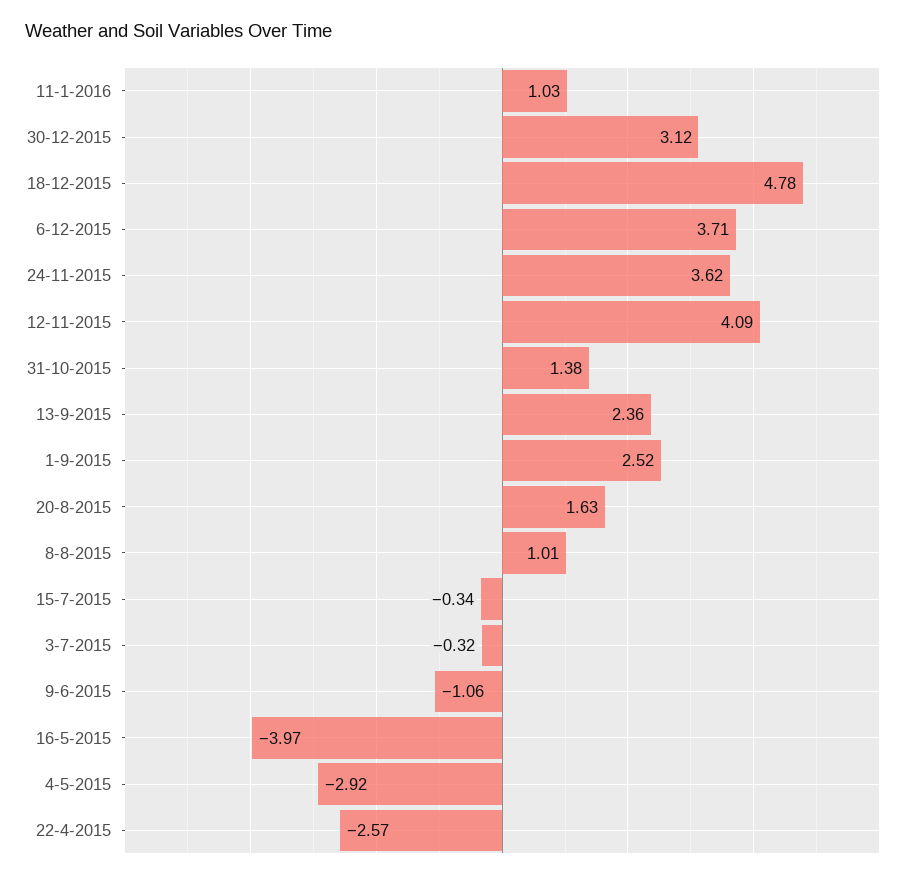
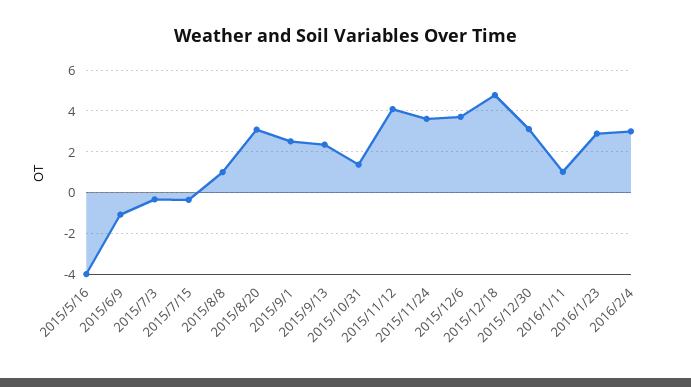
20-8-2015: 1.63 -> 3
4-5-2015: -2.92 -> none
22-4-2015: -2.57 -> none
2016/1/23: none -> 3
2016/2/4: none -> 3

